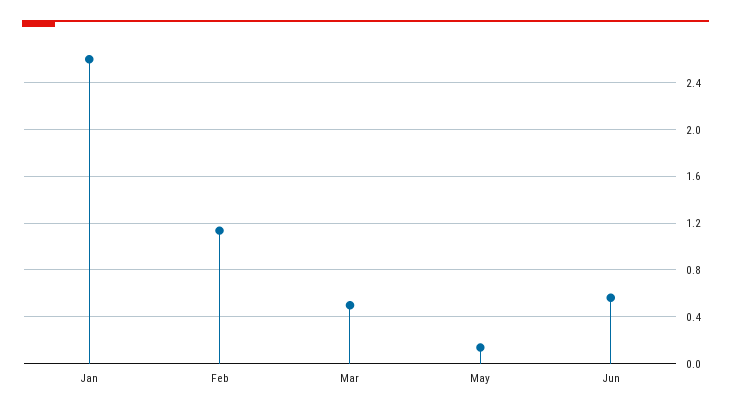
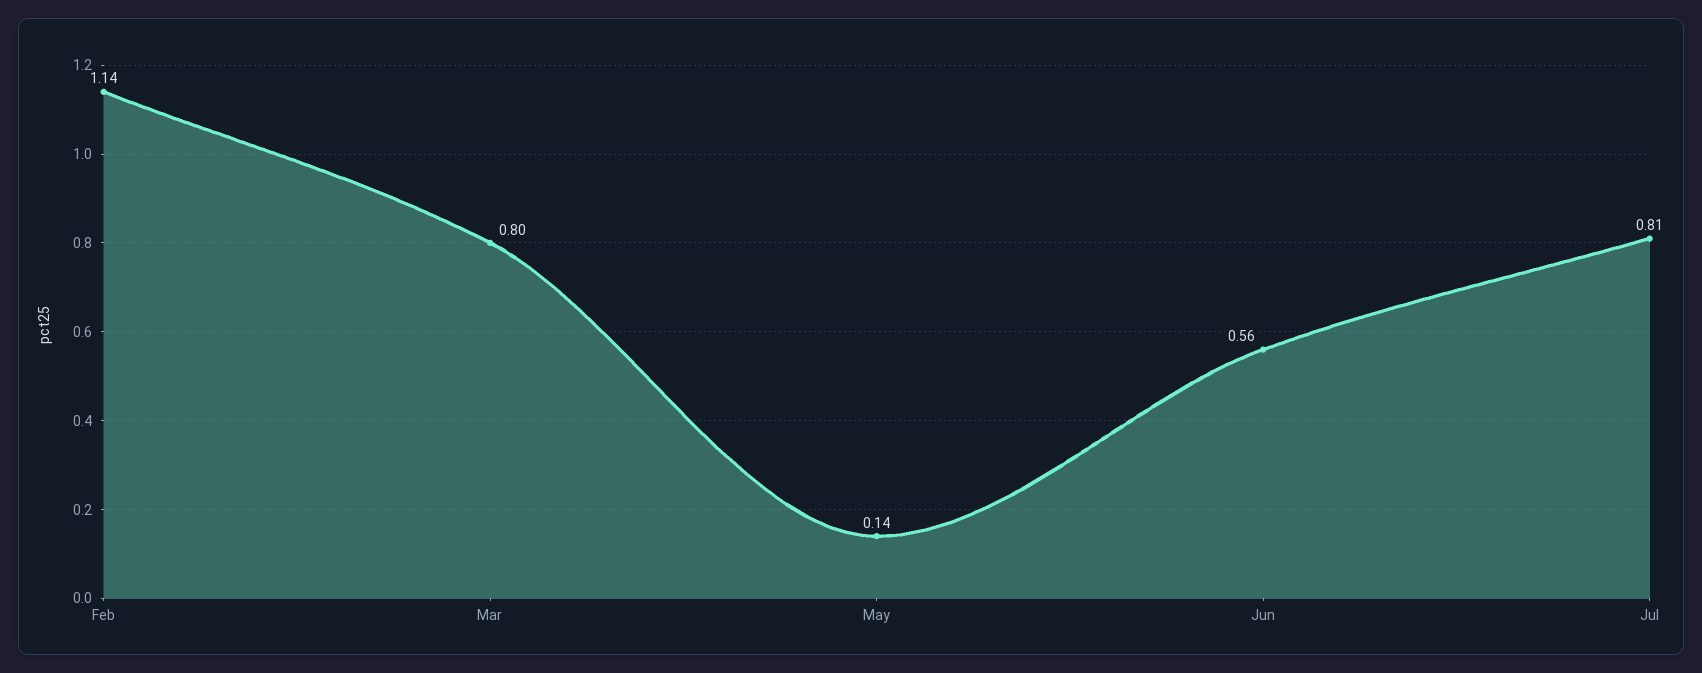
Jan: 2.6 -> none
Mar: 0.5 -> 0.8
Jul: none -> 0.81

